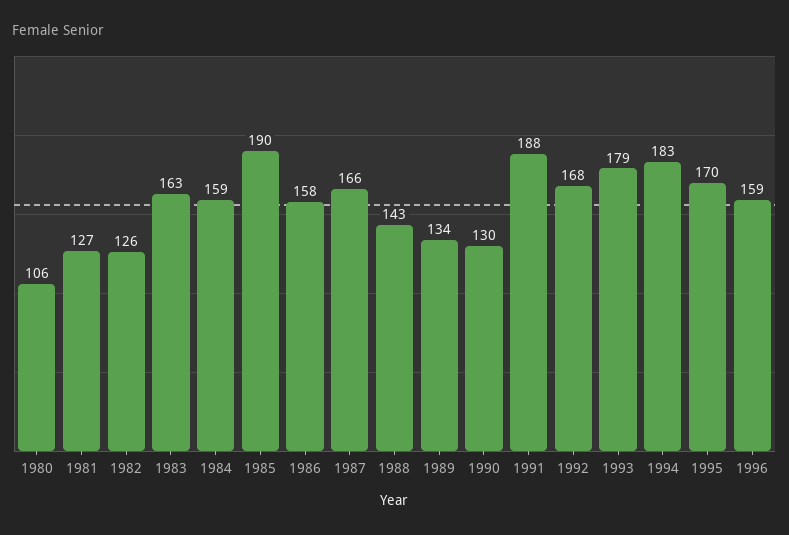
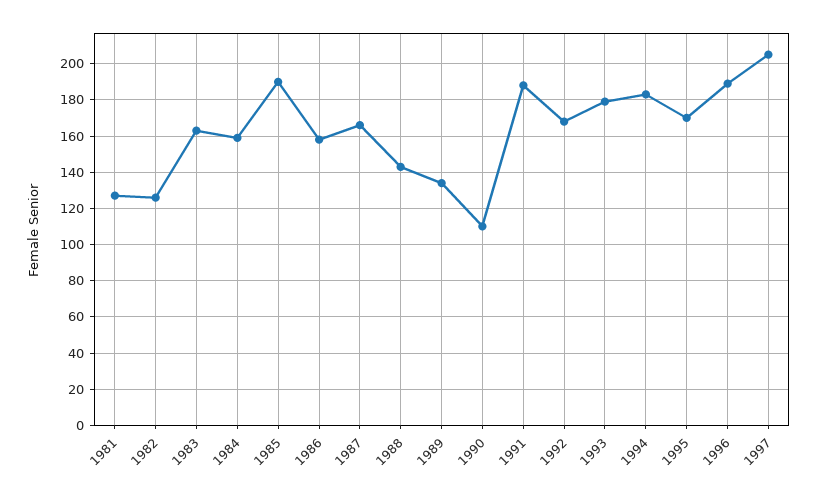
1980: 106 -> none
1990: 130 -> 110
1996: 159 -> 190
1997: none -> 205

